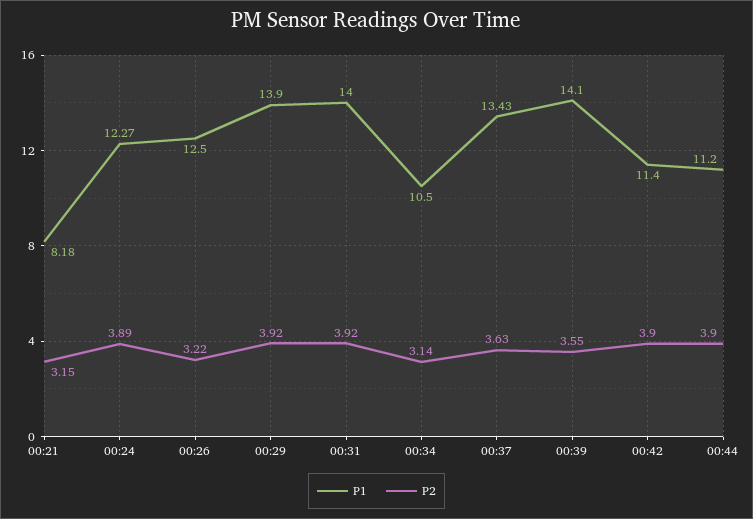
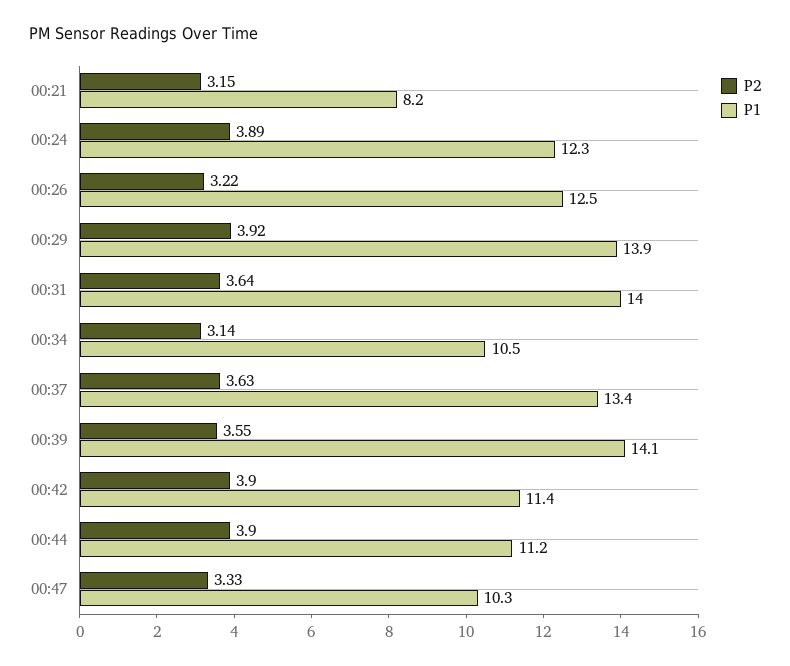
P2, 00:31: 3.92 -> 3.64
P2, 00:47: none -> 3.33
P1, 00:47: none -> 10.3

